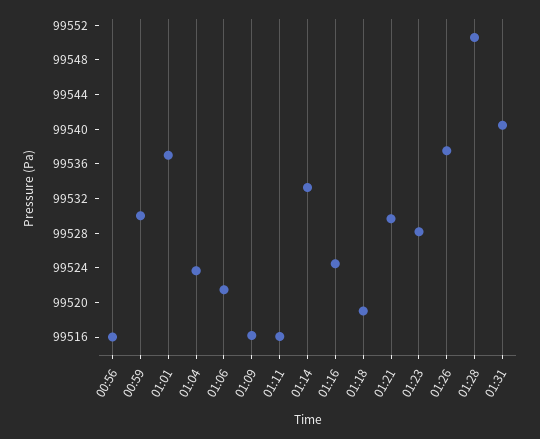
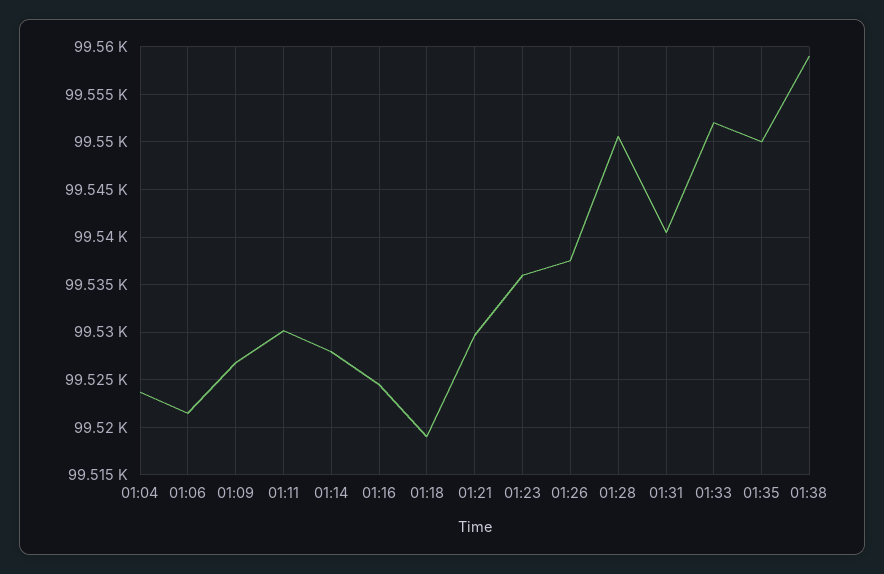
00:56: 99516 -> none
00:59: 99530 -> none
01:01: 99537 -> none
01:09: 99516 -> 99527
01:11: 99516 -> 99530
01:14: 99533 -> 99528
01:23: 99528 -> 99536
01:33: none -> 99552
01:35: none -> 99550
01:38: none -> 99559

